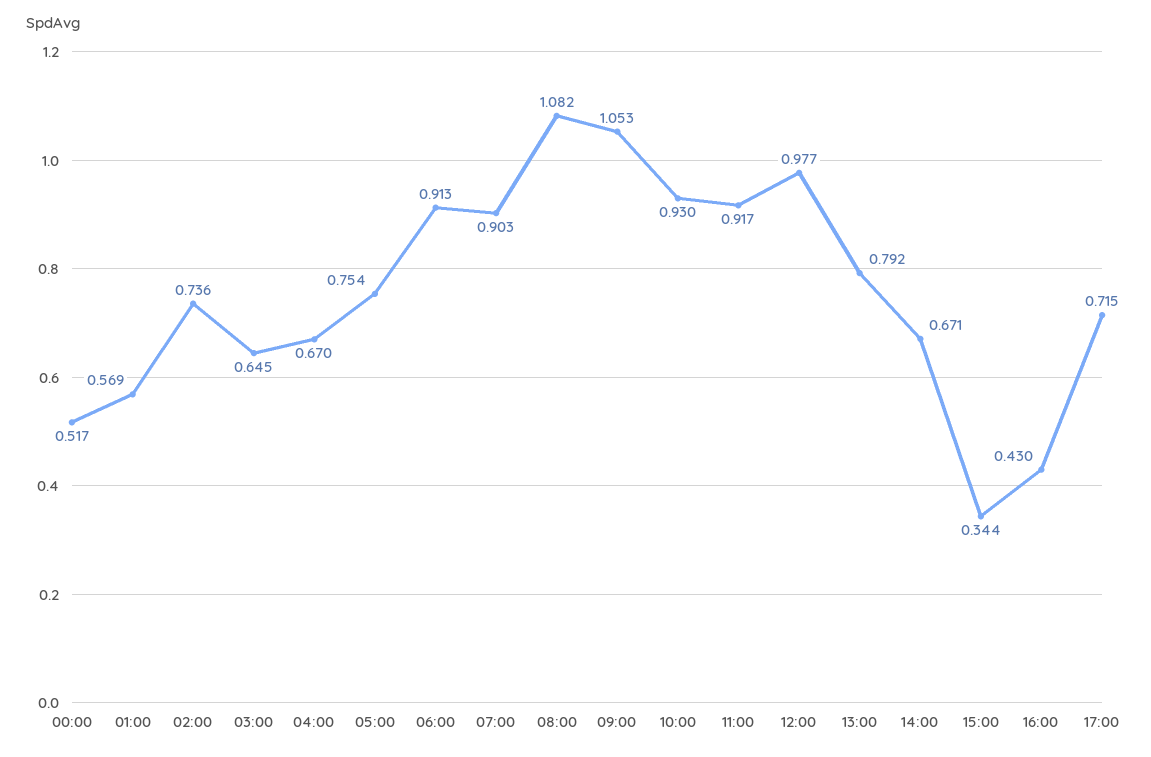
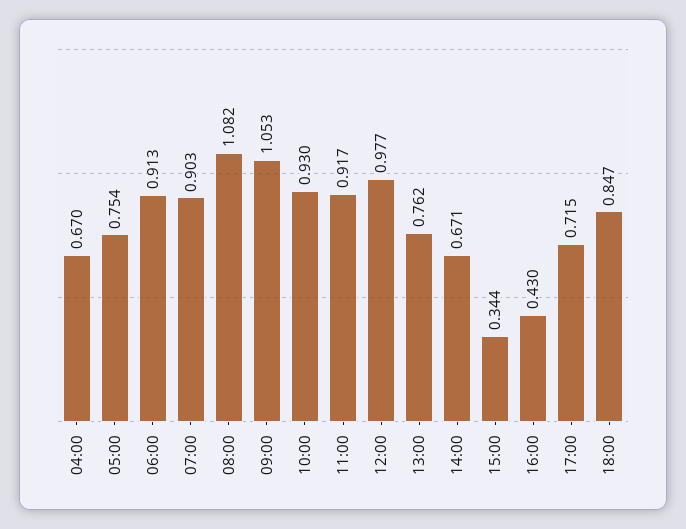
00:00: 0.517 -> none
01:00: 0.569 -> none
02:00: 0.736 -> none
03:00: 0.645 -> none
13:00: 0.792 -> 0.762
18:00: none -> 0.847

